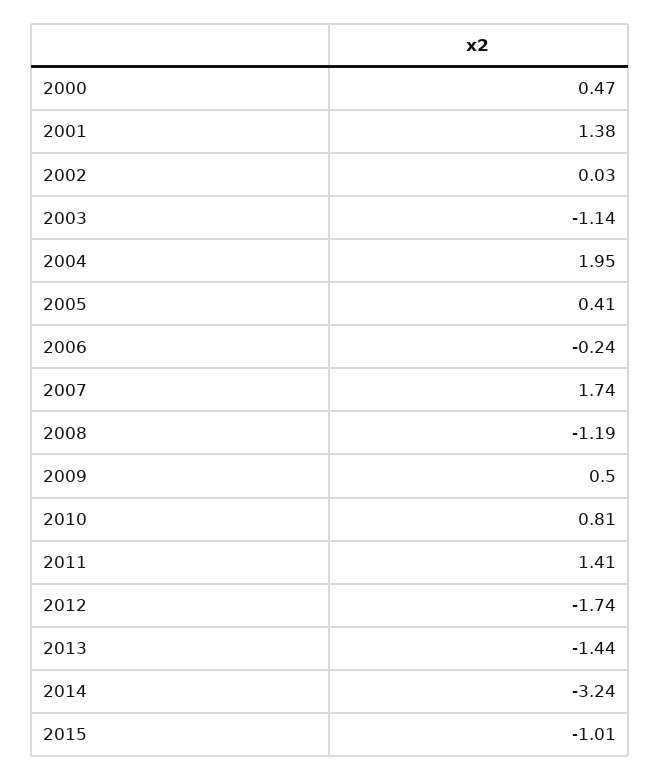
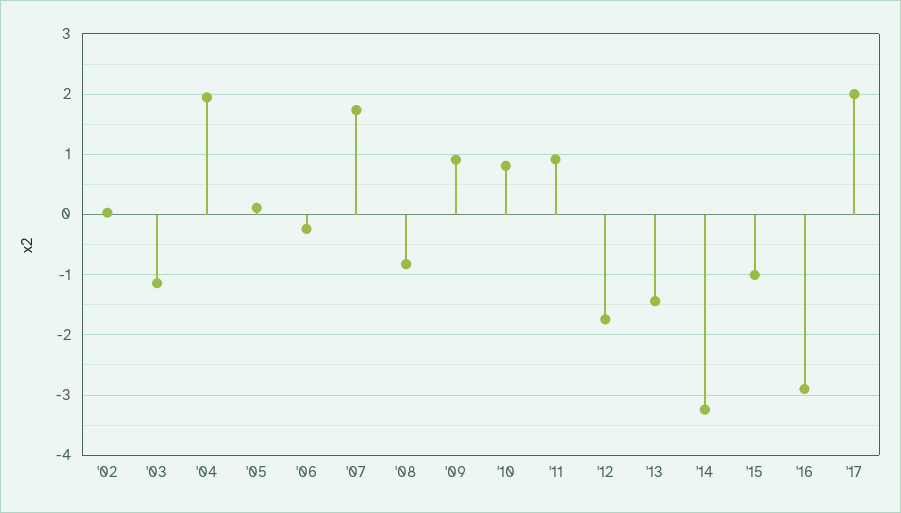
2000: 0.47 -> none
2001: 1.38 -> none
2005: 0.41 -> 0.1
2008: -1.19 -> -0.8
2009: 0.5 -> 0.9
2011: 1.41 -> 0.9
'16: none -> -2.9
'17: none -> 2

